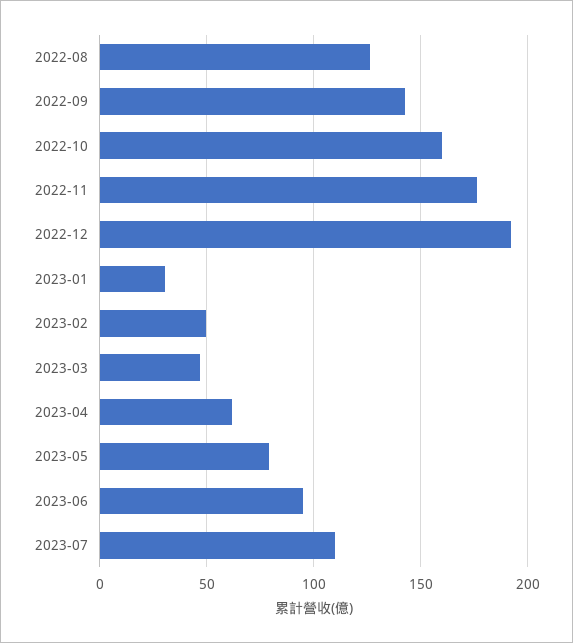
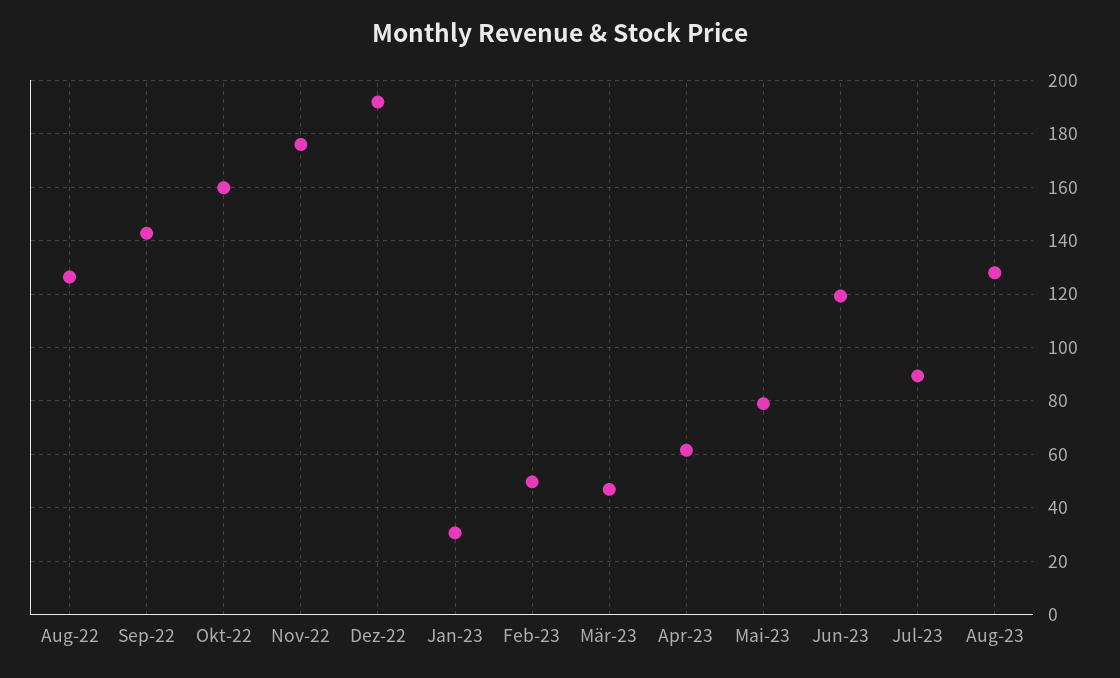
2023-06: 95 -> 120
2023-07: 110 -> 90
Aug-23: none -> 127.5

